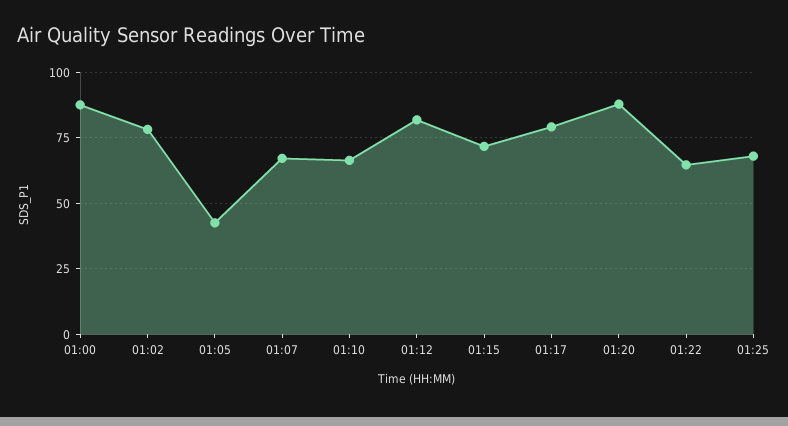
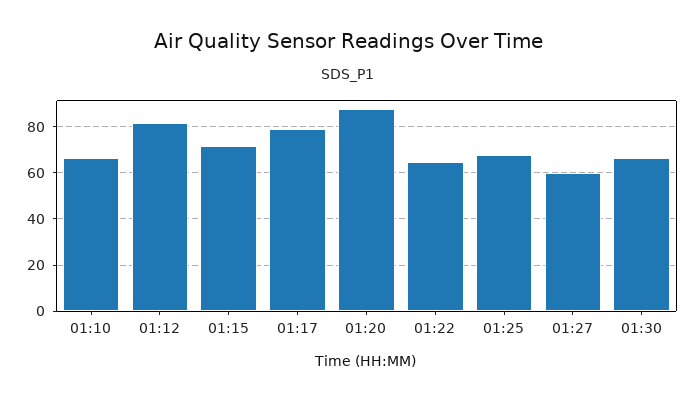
01:00: 87.5 -> none
01:02: 77.5 -> none
01:05: 42.5 -> none
01:07: 67.5 -> none
01:27: none -> 60
01:30: none -> 65

